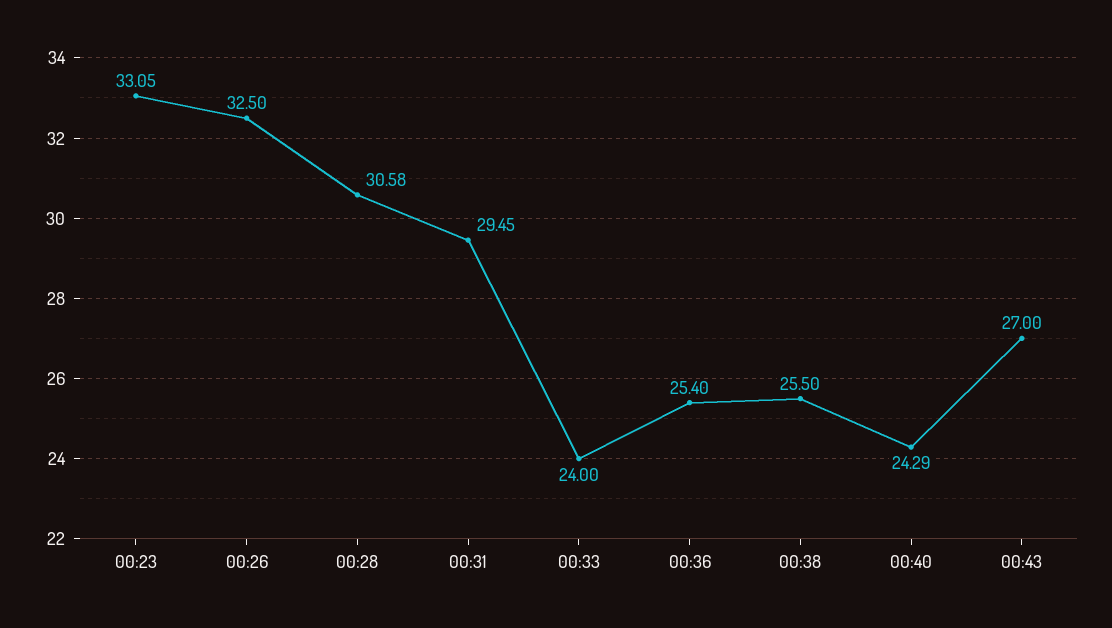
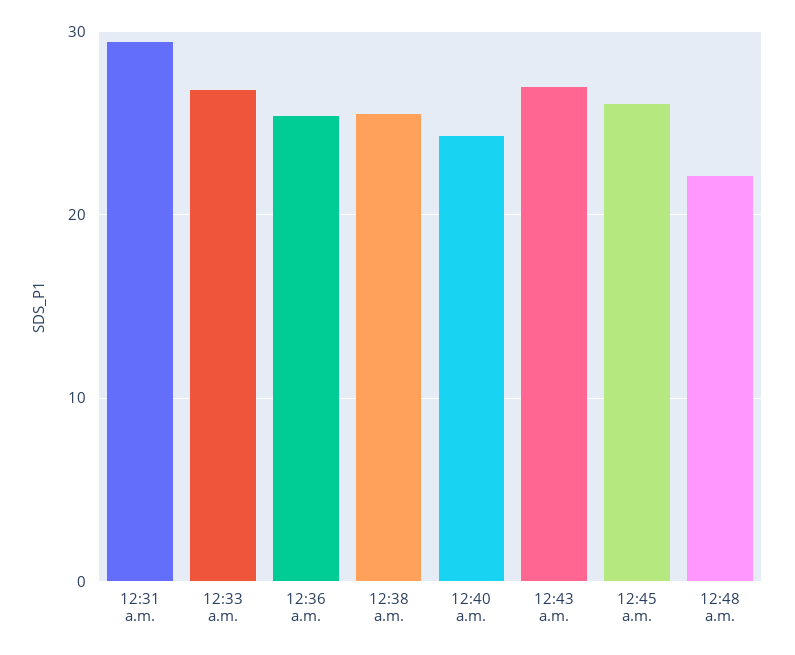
00:23: 33.05 -> none
00:26: 32.5 -> none
00:28: 30.58 -> none
00:33: 24 -> 27
12:45 a.m.: none -> 26
12:48 a.m.: none -> 22

